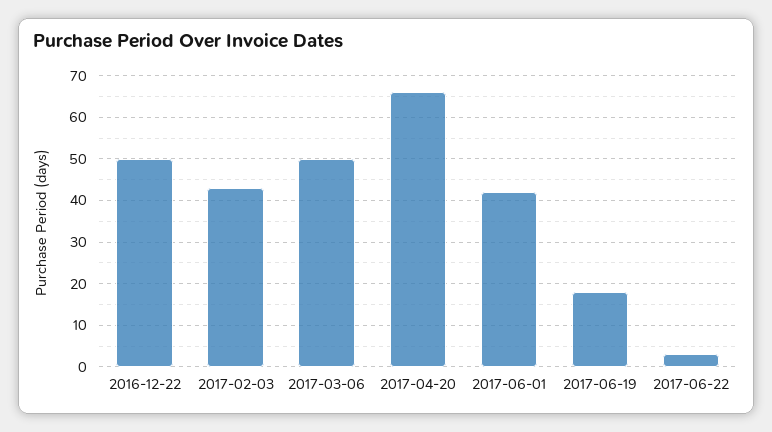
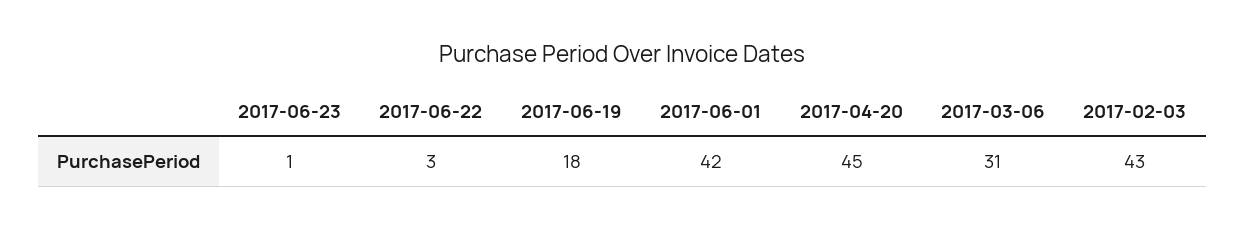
2016-12-22: 50 -> none
2017-03-06: 50 -> 31
2017-04-20: 65 -> 45
2017-06-23: none -> 1

